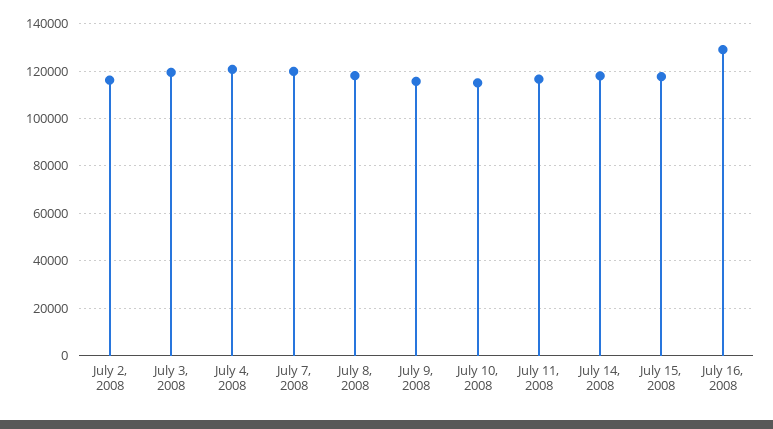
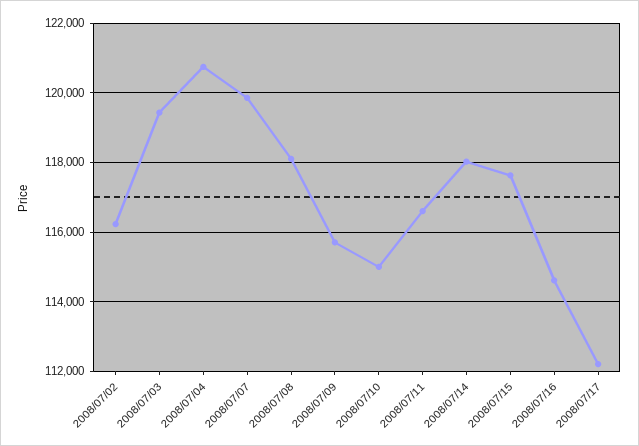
July 16, 2008: 130000 -> 114600
2008/07/17: none -> 112200

